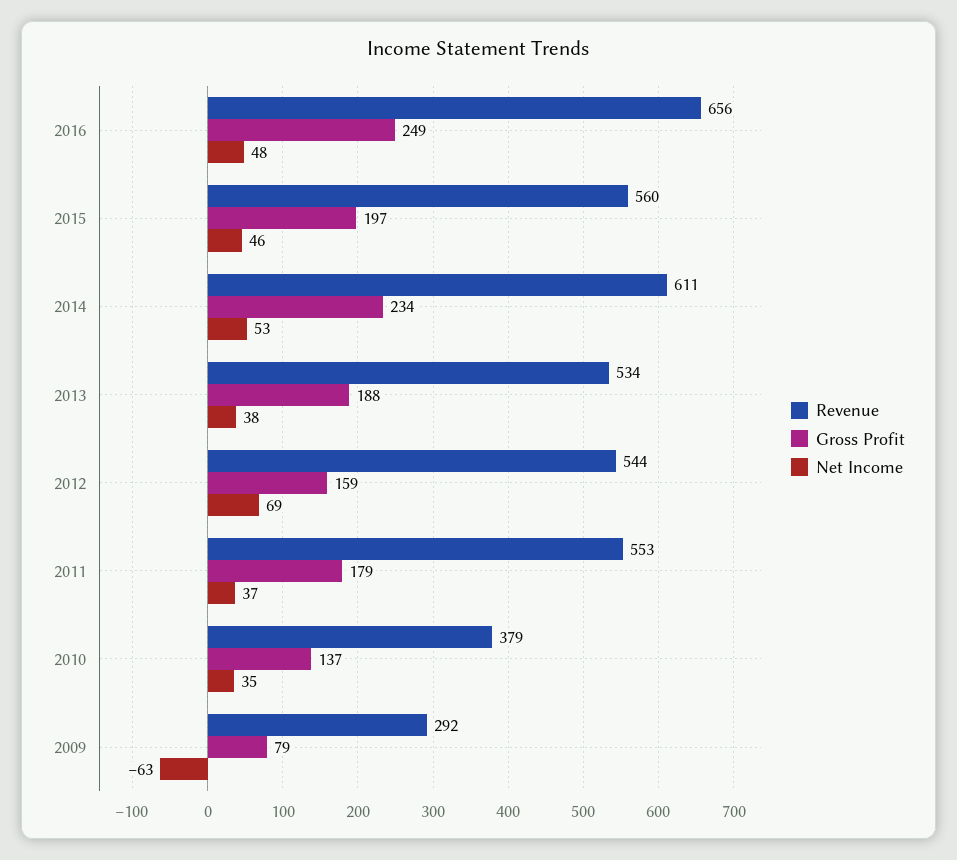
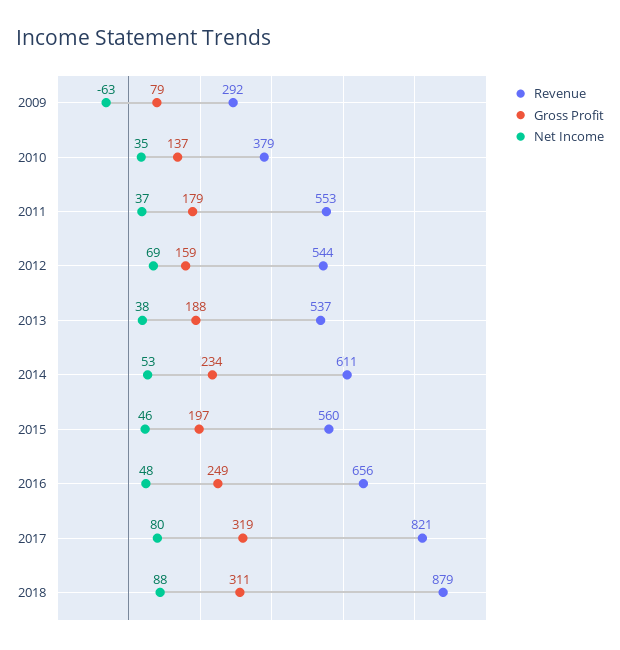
Revenue, 2013: 534 -> 537
Revenue, 2017: none -> 821
Gross Profit, 2017: none -> 319
Net Income, 2017: none -> 80
Revenue, 2018: none -> 879
Gross Profit, 2018: none -> 311
Net Income, 2018: none -> 88

